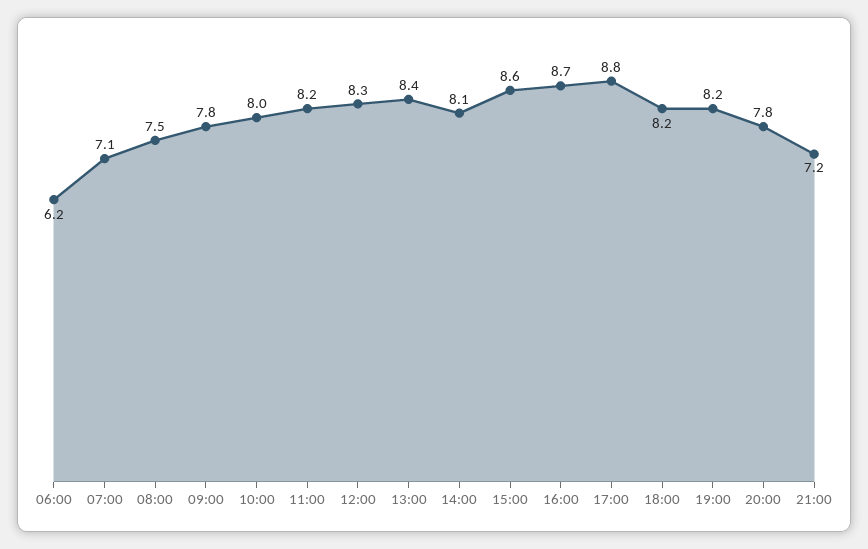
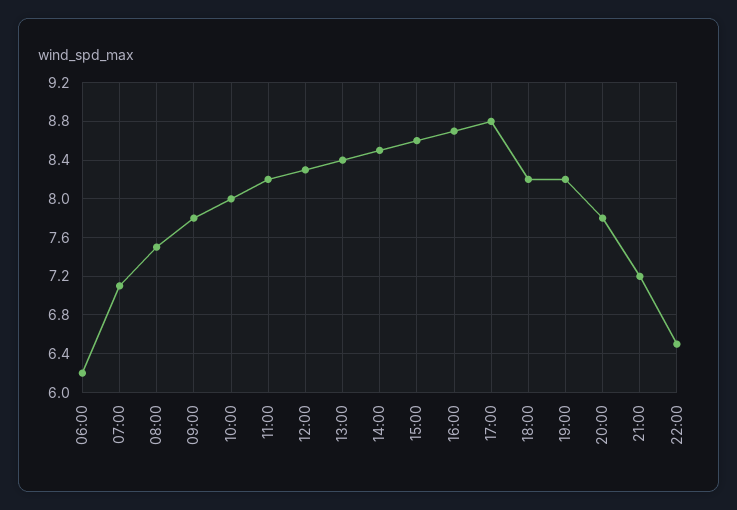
14:00: 8.1 -> 8.5
22:00: none -> 6.5

